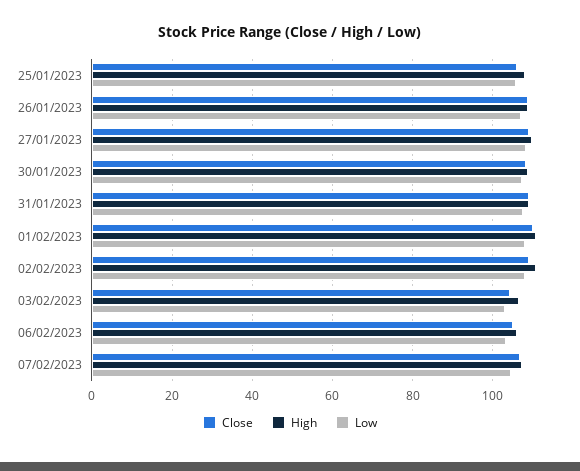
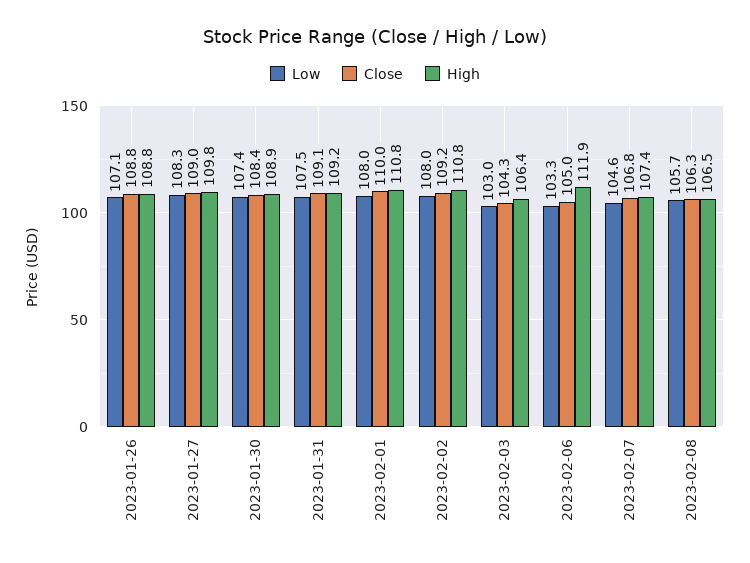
Close, 25/01/2023: 106 -> none
High, 25/01/2023: 108 -> none
Low, 25/01/2023: 106 -> none
High, 06/02/2023: 106 -> 111.9
Low, 2023-02-08: none -> 105.7
Close, 2023-02-08: none -> 106.3
High, 2023-02-08: none -> 106.5

